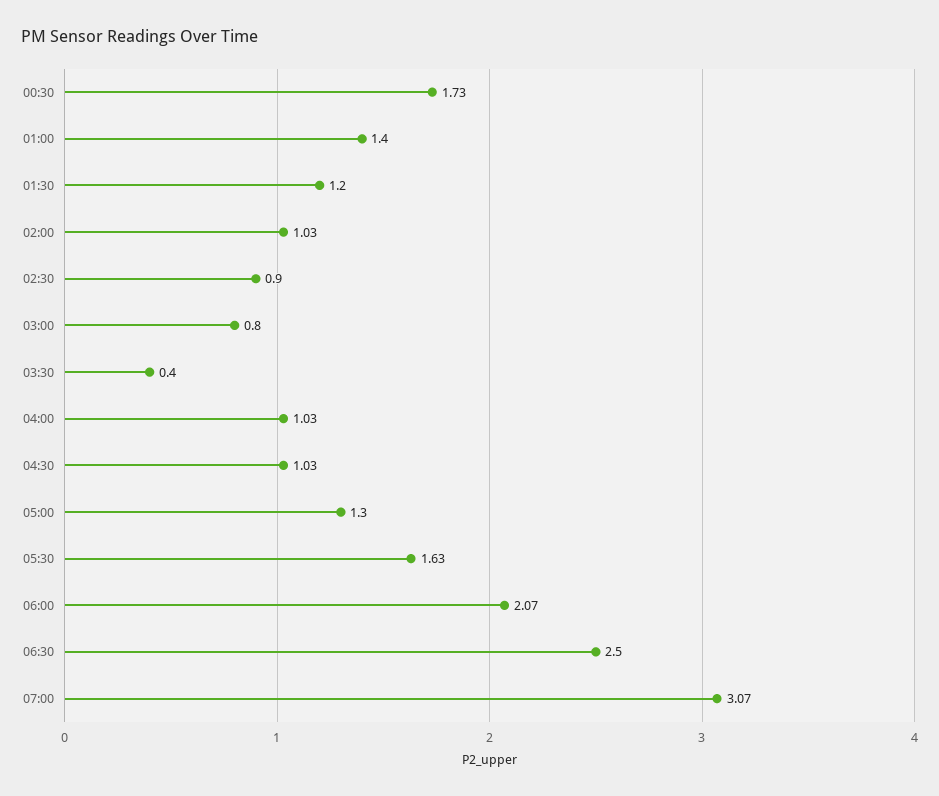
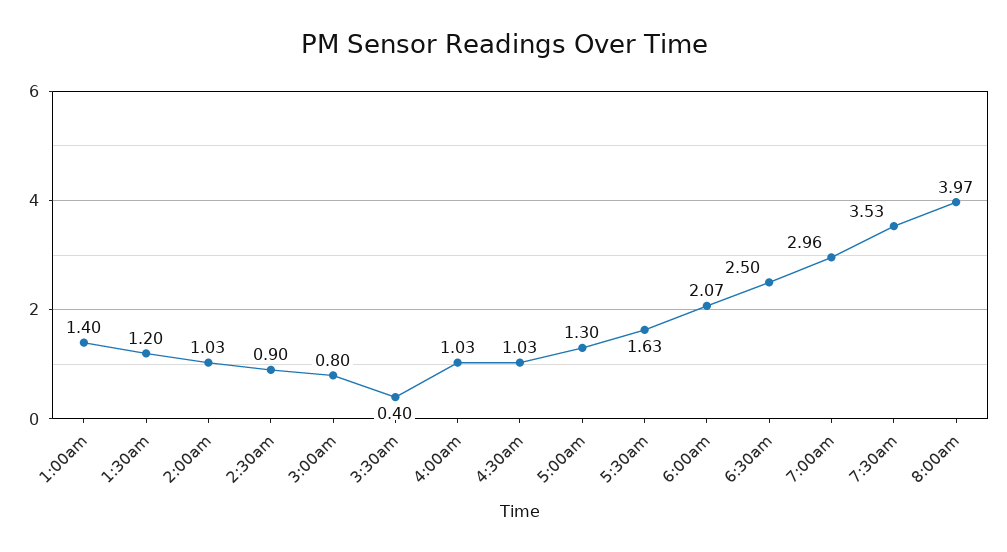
00:30: 1.73 -> none
07:00: 3.07 -> 2.96
7:30am: none -> 3.53
8:00am: none -> 3.97

